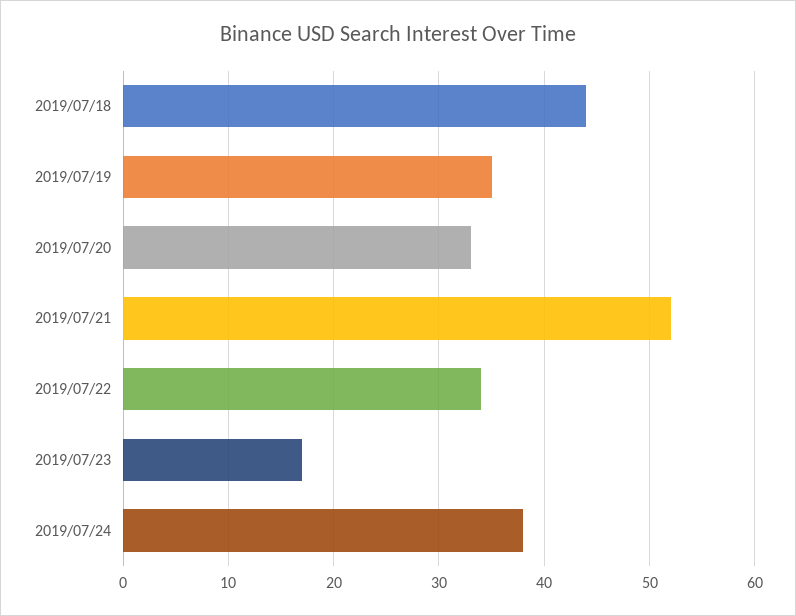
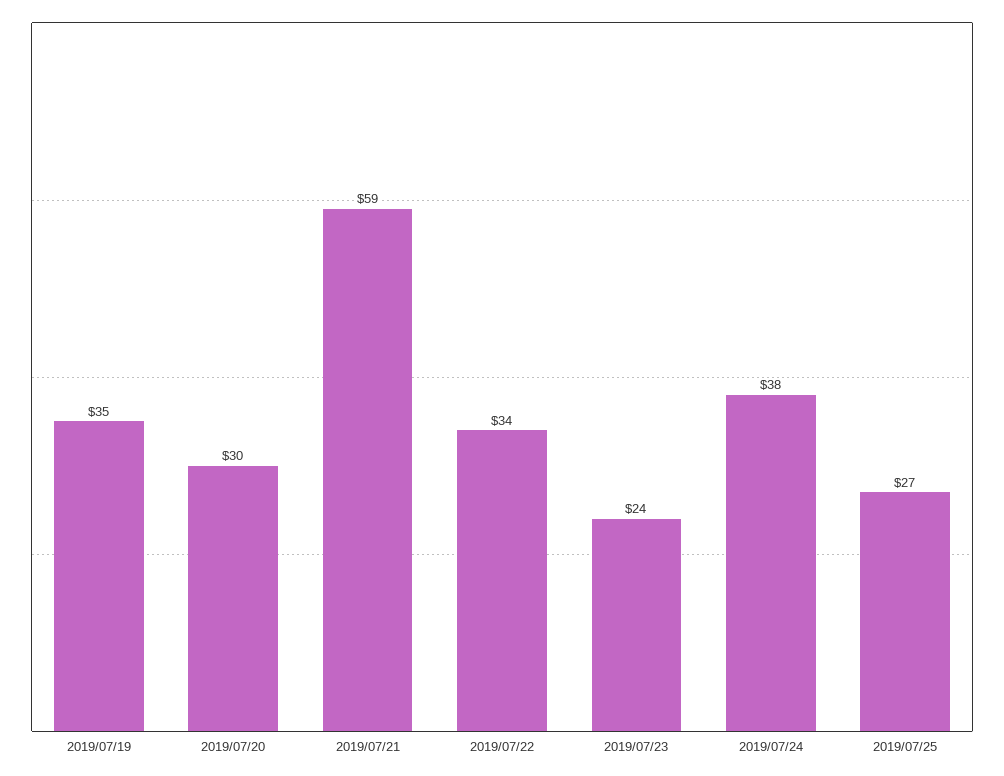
2019/07/18: 44 -> none
2019/07/20: 33 -> 30
2019/07/21: 52 -> 59
2019/07/23: 17 -> 24
2019/07/25: none -> 27

